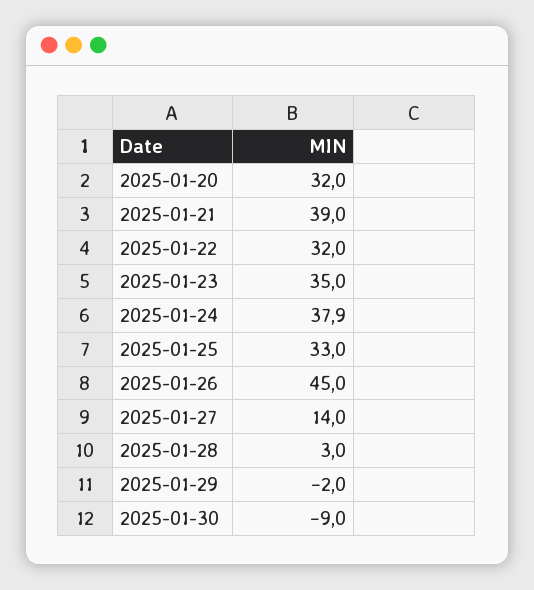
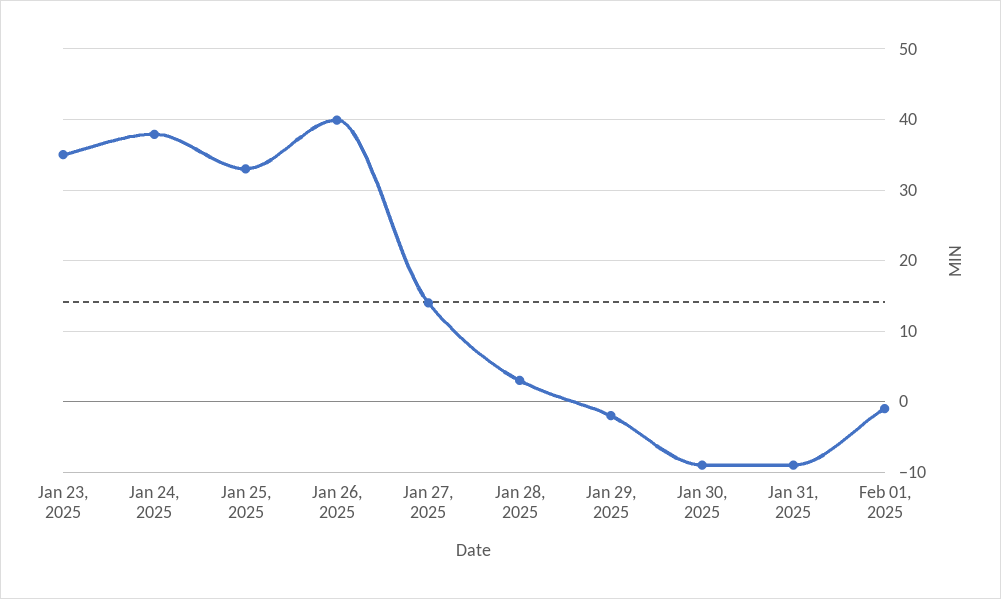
2025-01-20: 32 -> none
2025-01-21: 39 -> none
2025-01-22: 32 -> none
2025-01-26: 45 -> 40
Jan 31, 2025: none -> -9
Feb 01, 2025: none -> -1

